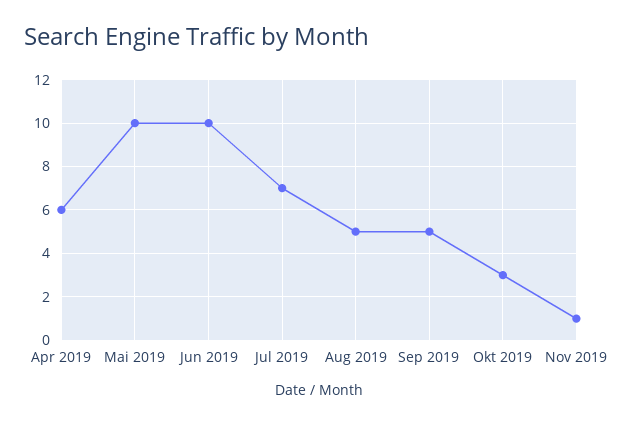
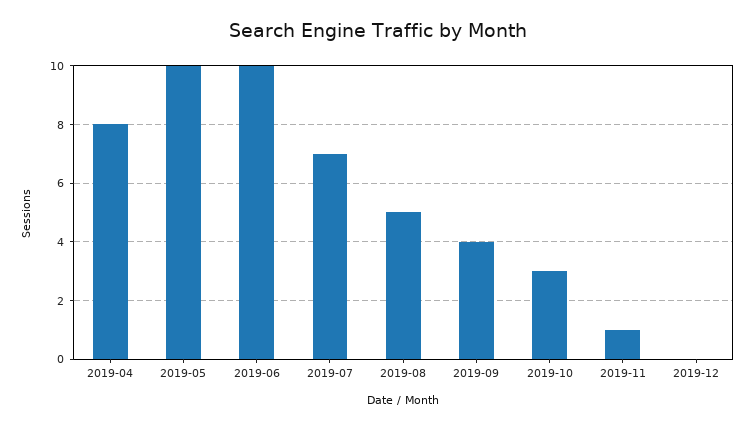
Apr 2019: 6 -> 8
Sep 2019: 5 -> 4
2019-12: none -> 0

